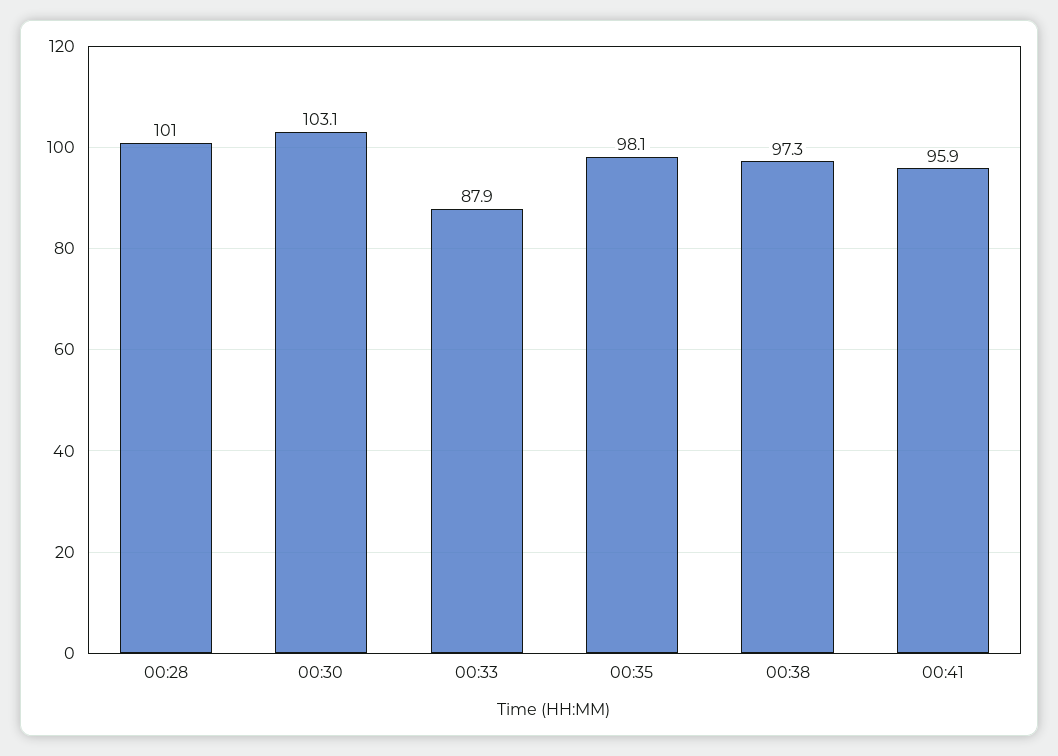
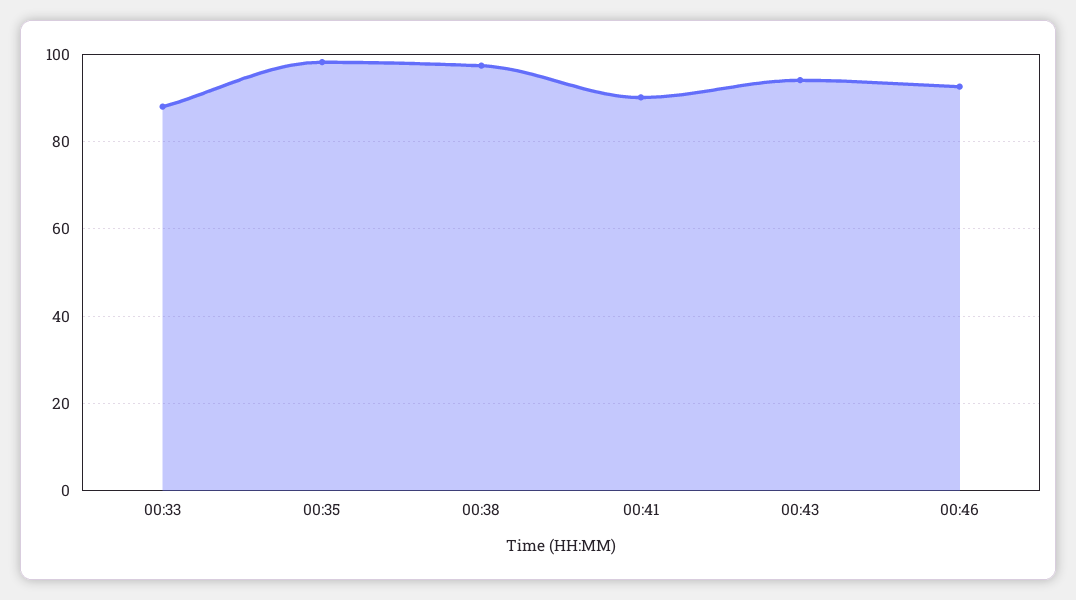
00:28: 101 -> none
00:30: 103.1 -> none
00:41: 95.9 -> 90
00:43: none -> 94
00:46: none -> 92

